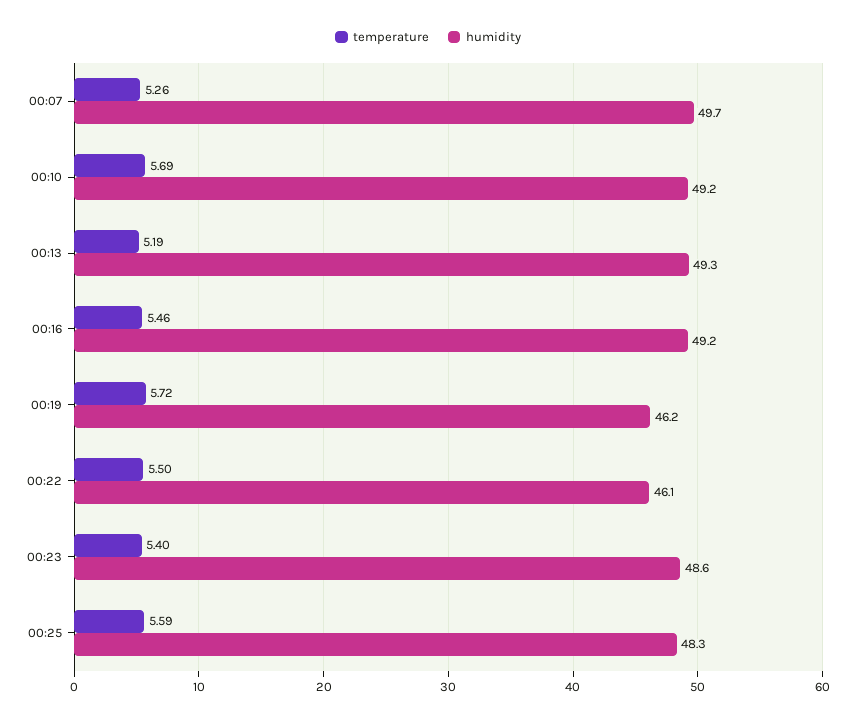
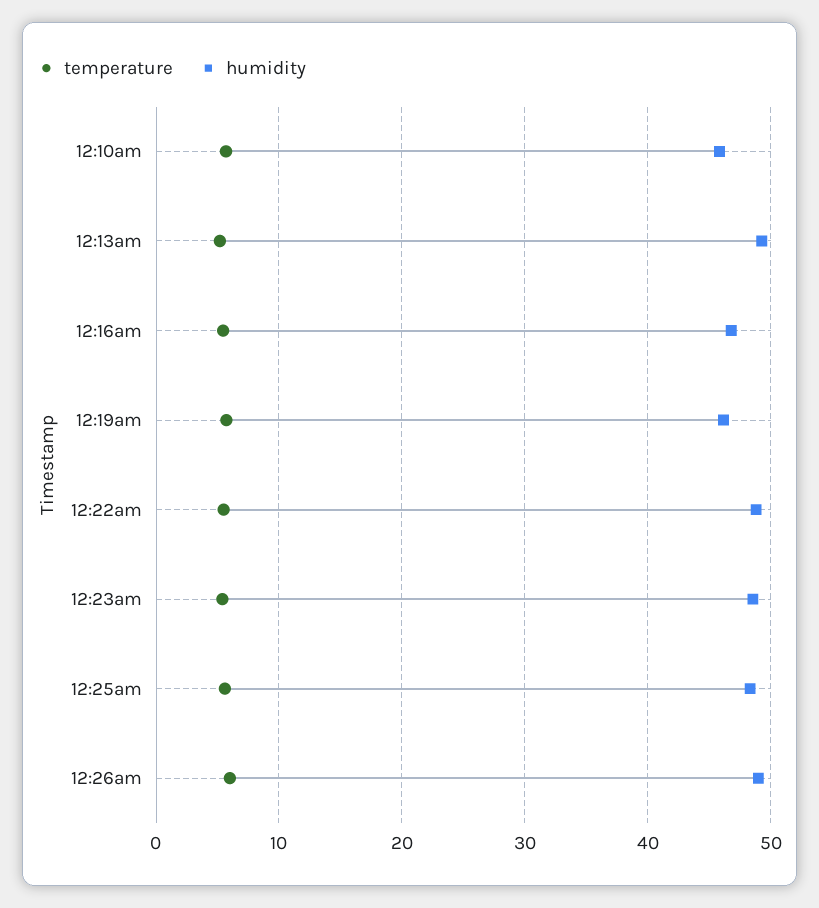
temperature, 00:07: 5.26 -> none
humidity, 00:07: 49.7 -> none
humidity, 00:10: 49.2 -> 46
humidity, 00:16: 49.2 -> 47
humidity, 00:22: 46.1 -> 49
temperature, 12:26am: none -> 6
humidity, 12:26am: none -> 49

